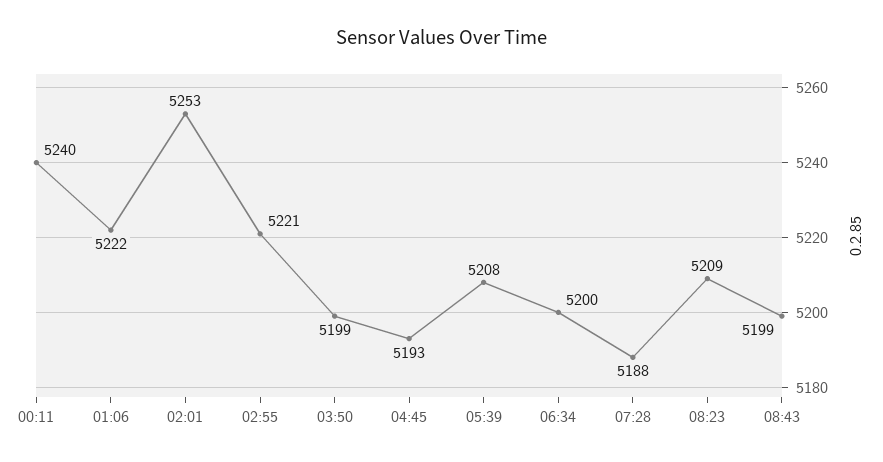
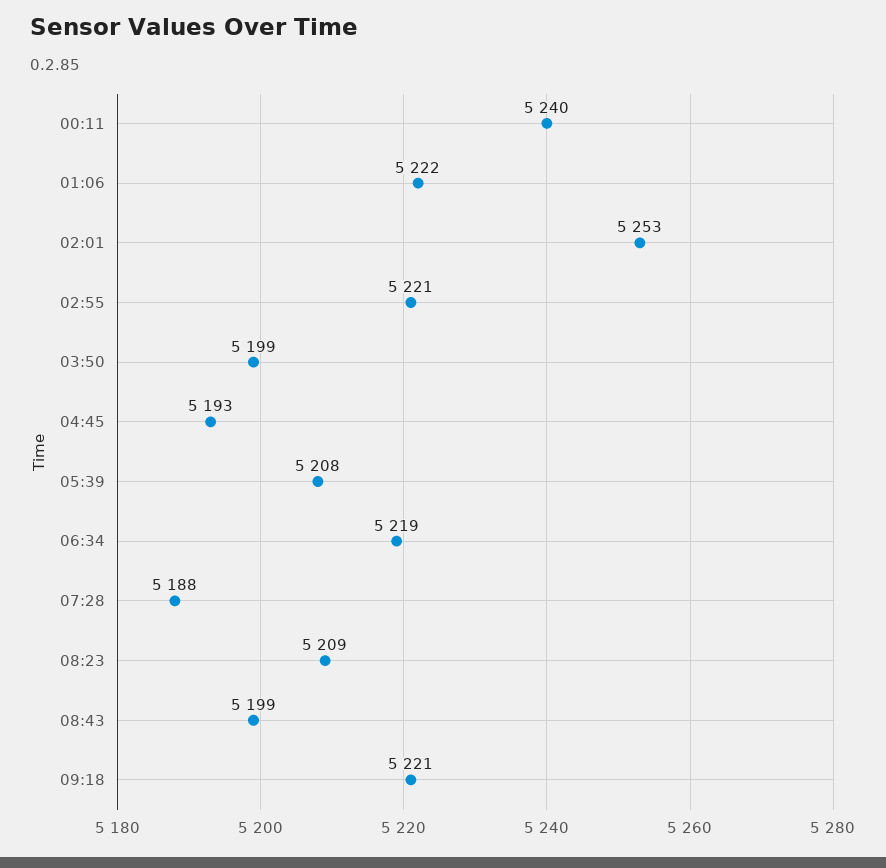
06:34: 5200 -> 5219
09:18: none -> 5221

